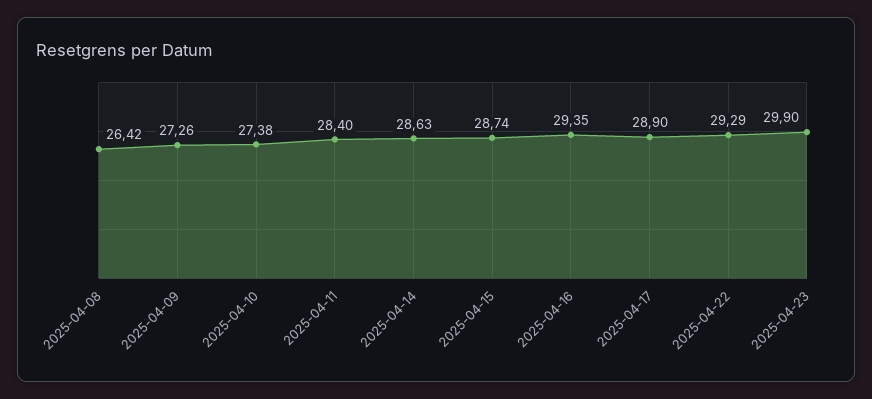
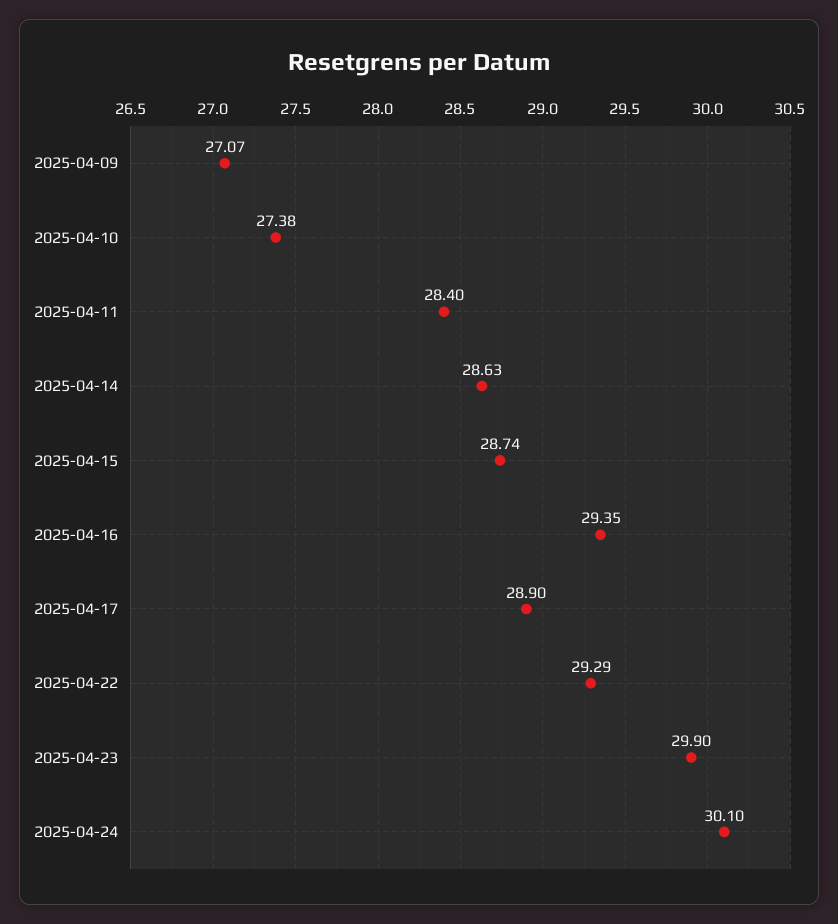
2025-04-08: 26.42 -> none
2025-04-09: 27.26 -> 27.07
2025-04-24: none -> 30.1

